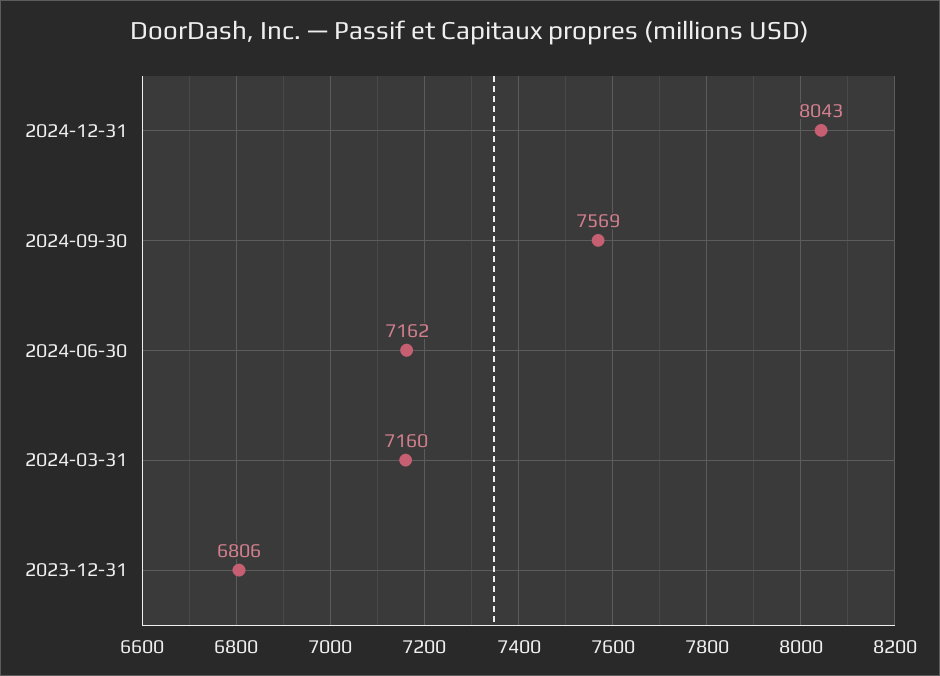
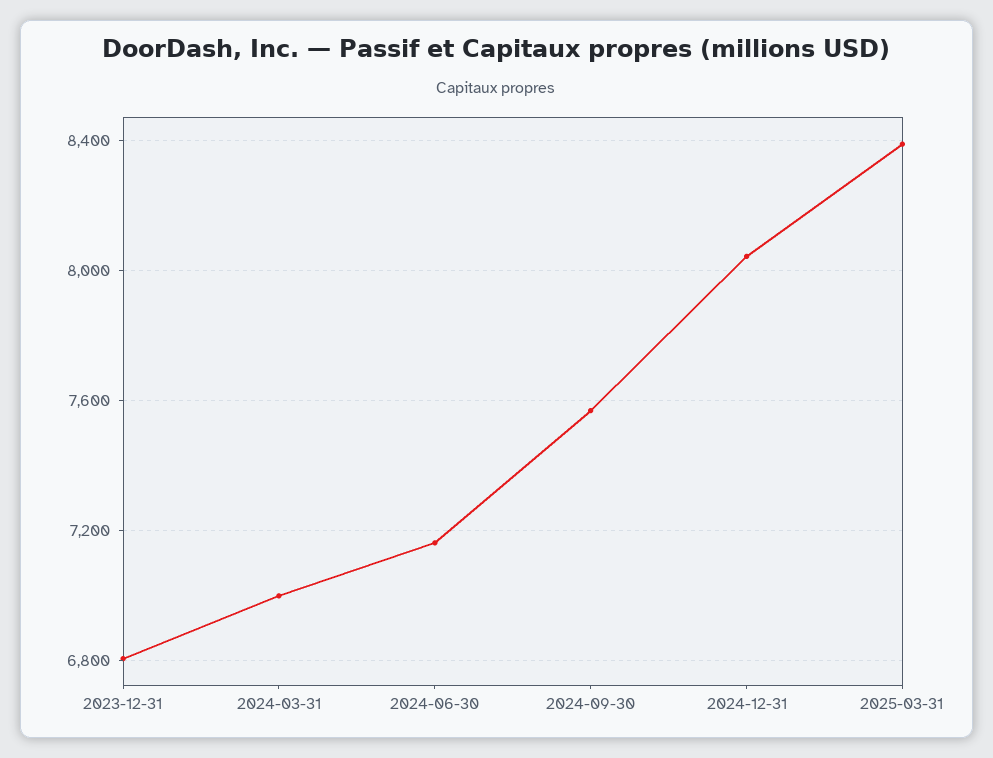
2024-03-31: 7160 -> 7000
2025-03-31: none -> 8400

